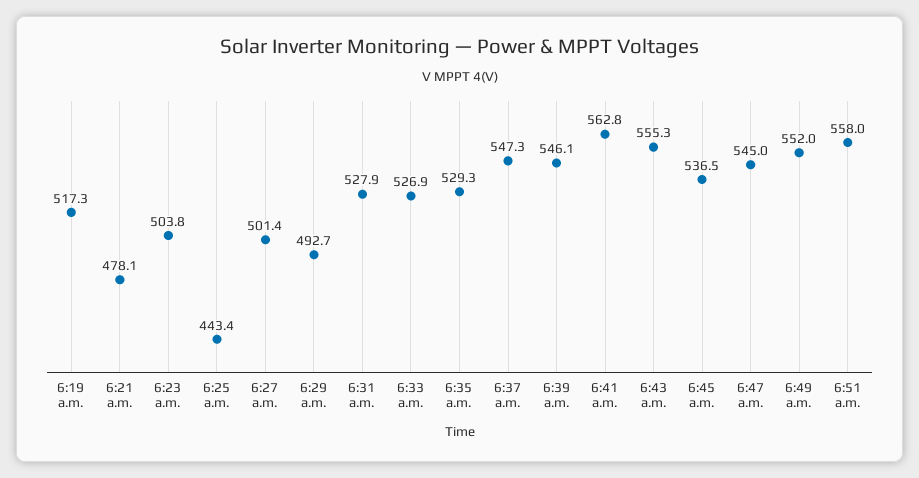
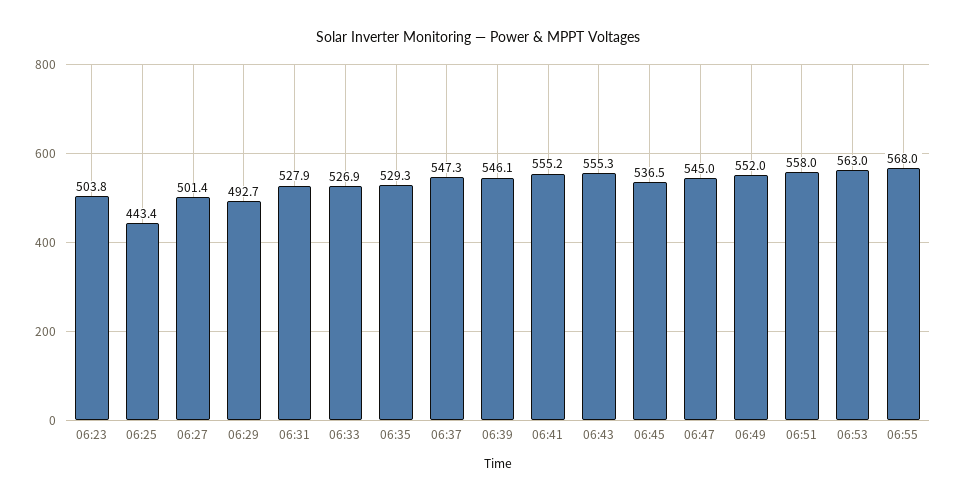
6:19 a.m.: 517.3 -> none
6:21 a.m.: 478.1 -> none
6:41 a.m.: 562.8 -> 555.2
06:53: none -> 563
06:55: none -> 568

